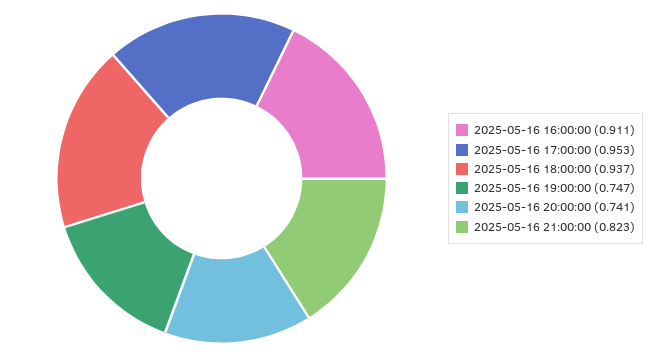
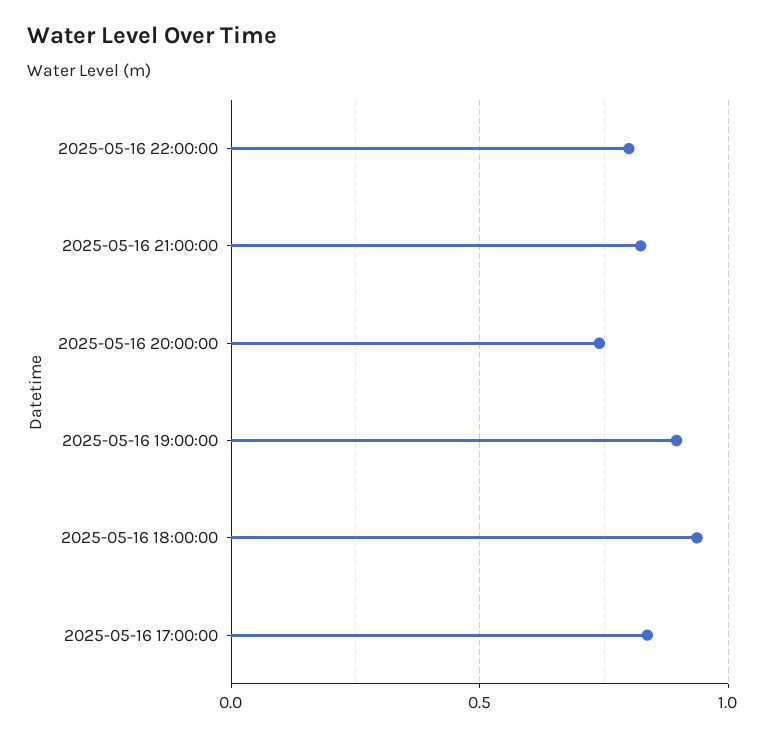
2025-05-16 16:00:00: 0.911 -> none
2025-05-16 17:00:00: 0.953 -> 0.85
2025-05-16 19:00:00: 0.747 -> 0.9
2025-05-16 22:00:00: none -> 0.8

